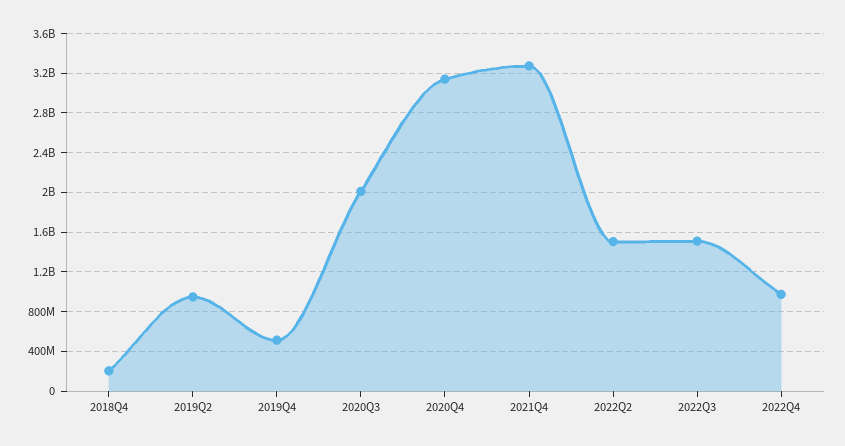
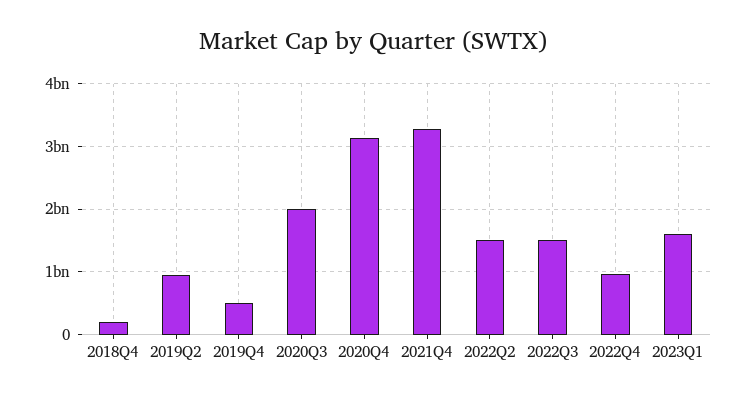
2023Q1: none -> 1600000000

